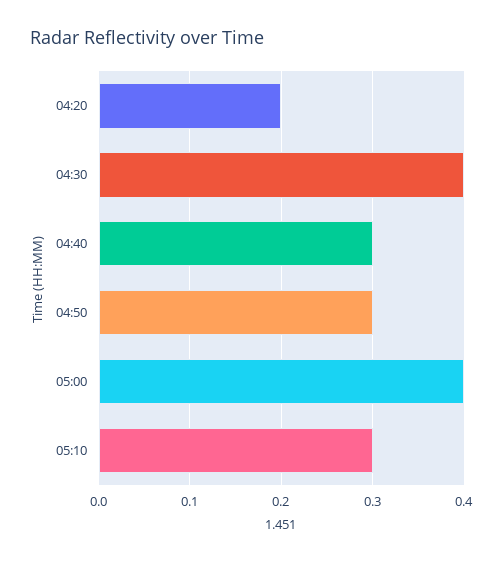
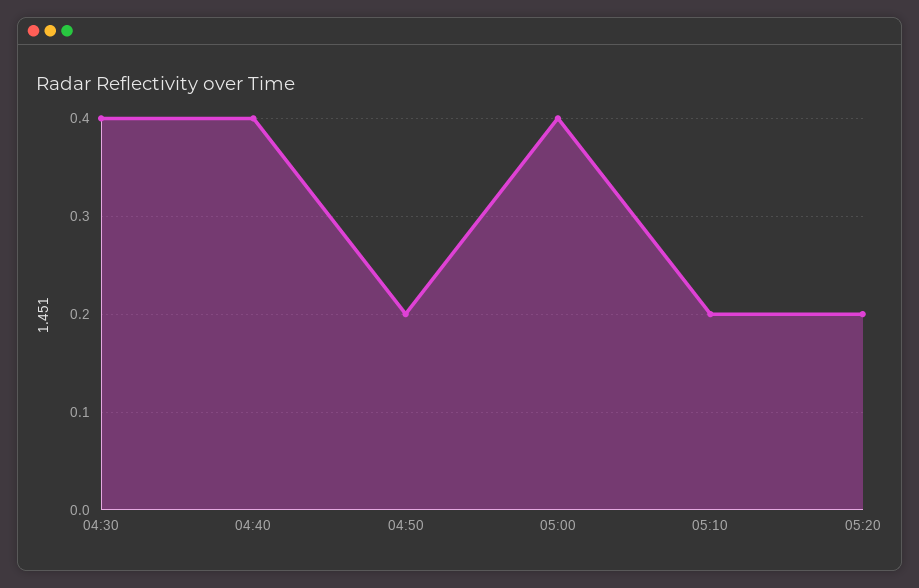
04:20: 0.2 -> none
04:40: 0.3 -> 0.4
04:50: 0.3 -> 0.2
05:10: 0.3 -> 0.2
05:20: none -> 0.2

